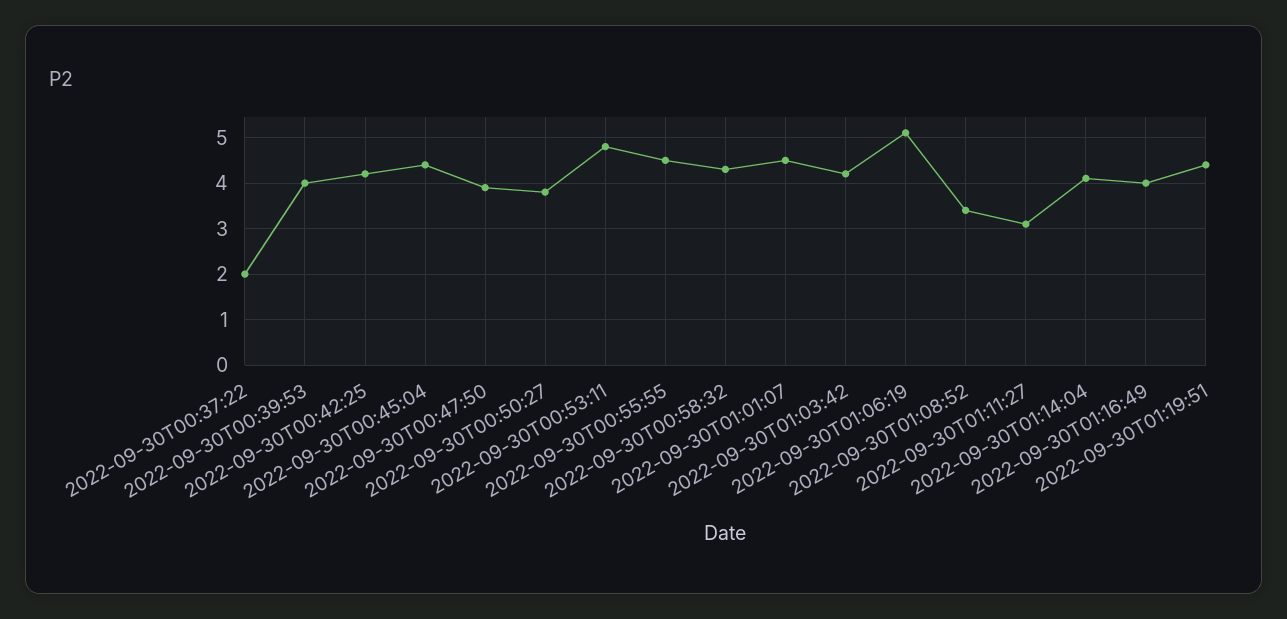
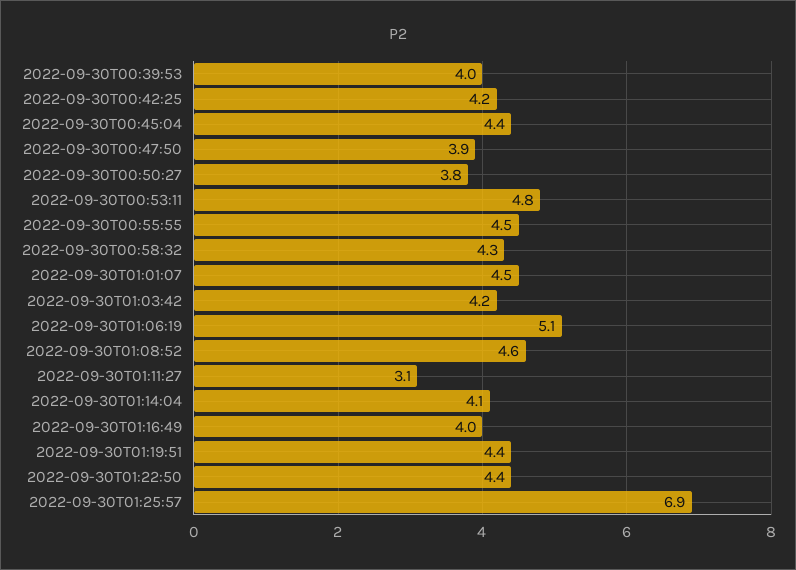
2022-09-30T00:37:22: 2 -> none
2022-09-30T01:08:52: 3.5 -> 4.6
2022-09-30T01:22:50: none -> 4.4
2022-09-30T01:25:57: none -> 6.9

